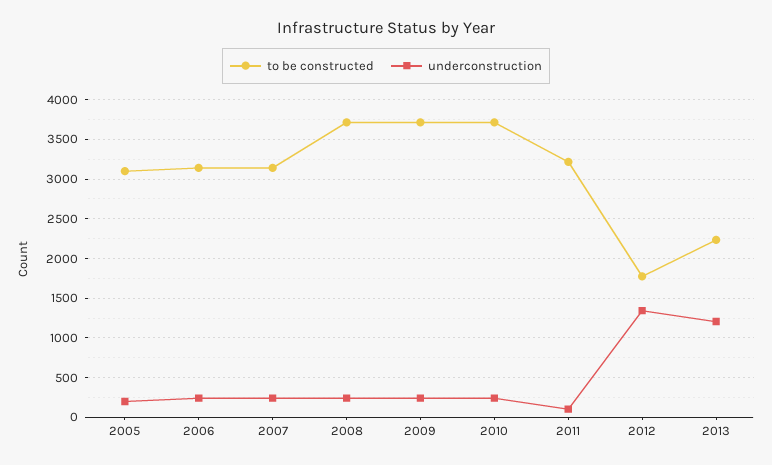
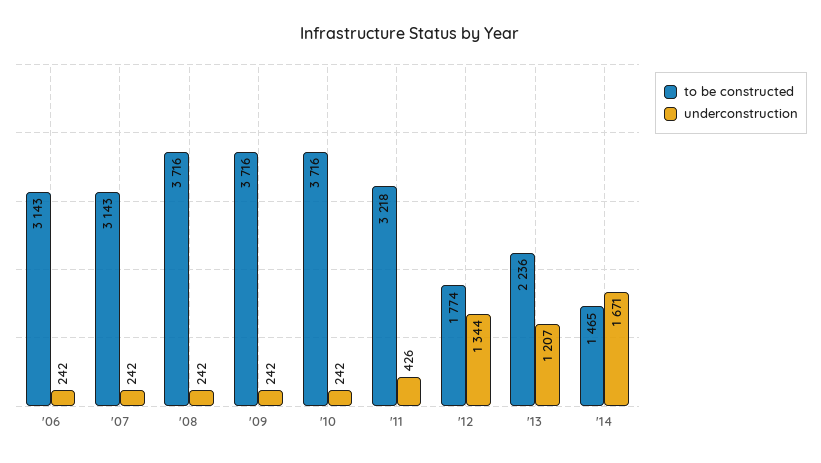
to be constructed, 2005: 3100 -> none
underconstruction, 2005: 200 -> none
underconstruction, 2011: 100 -> 426
to be constructed, '14: none -> 1465
underconstruction, '14: none -> 1671

